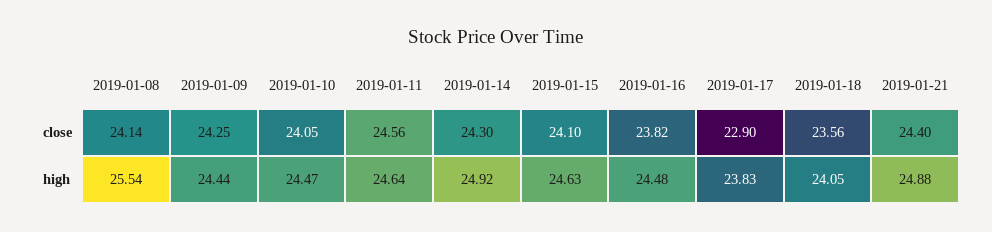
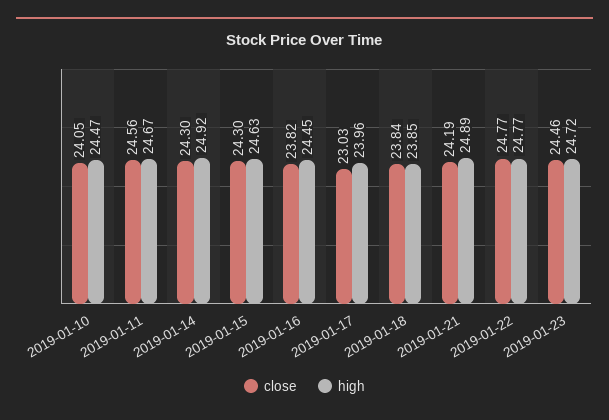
close, 2019-01-08: 24.14 -> none
close, 2019-01-09: 24.25 -> none
close, 2019-01-15: 24.1 -> 24.3
close, 2019-01-17: 22.9 -> 23.03
close, 2019-01-18: 23.56 -> 23.84
close, 2019-01-21: 24.4 -> 24.19
high, 2019-01-08: 25.54 -> none
high, 2019-01-09: 24.44 -> none
high, 2019-01-11: 24.64 -> 24.67
high, 2019-01-16: 24.48 -> 24.45
high, 2019-01-17: 23.83 -> 23.96
high, 2019-01-18: 24.05 -> 23.85
high, 2019-01-21: 24.88 -> 24.89
close, 2019-01-22: none -> 24.77
high, 2019-01-22: none -> 24.77
close, 2019-01-23: none -> 24.46
high, 2019-01-23: none -> 24.72

